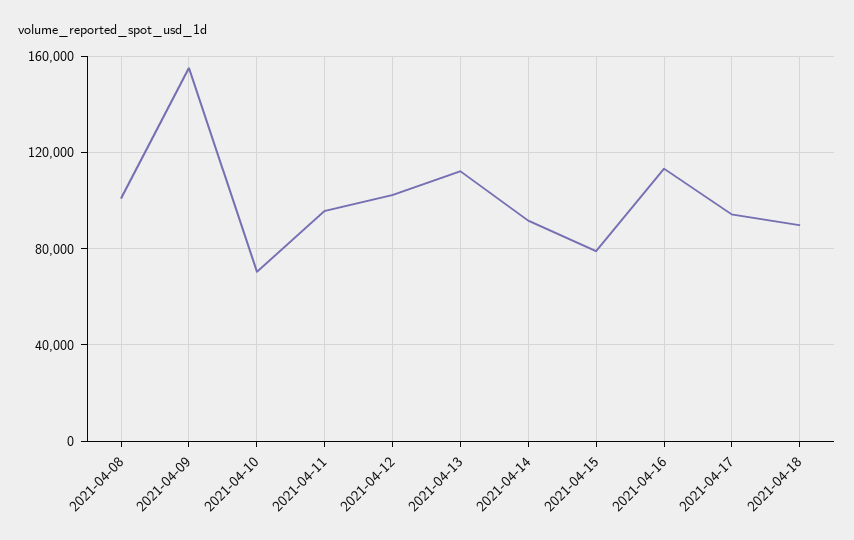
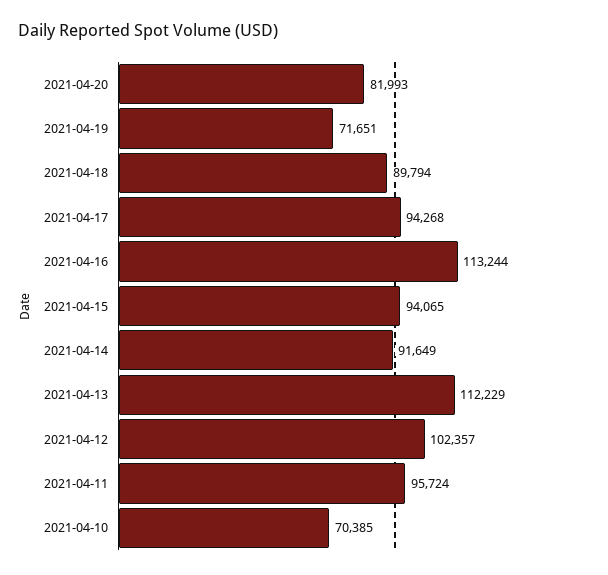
2021-04-08: 100000 -> none
2021-04-09: 155000 -> none
2021-04-15: 80000 -> 94065
2021-04-20: none -> 81993
2021-04-19: none -> 71651

